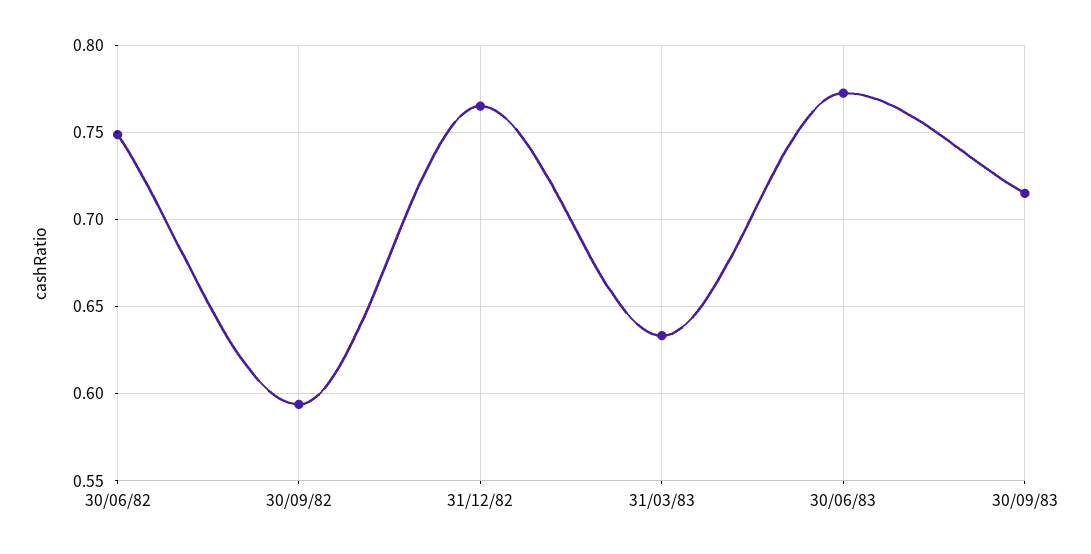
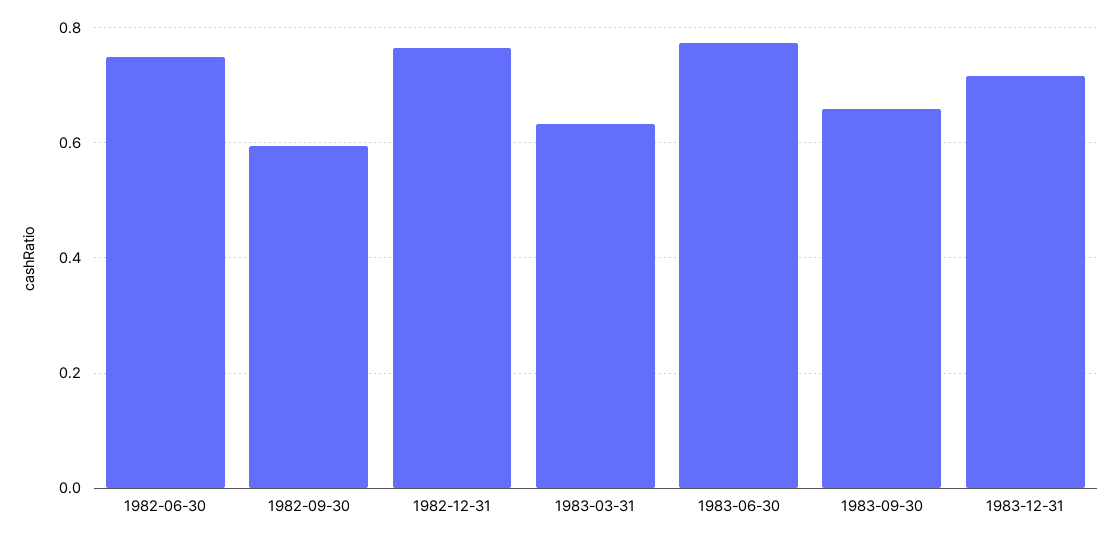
30/09/83: 0.715 -> 0.66
1983-12-31: none -> 0.72

